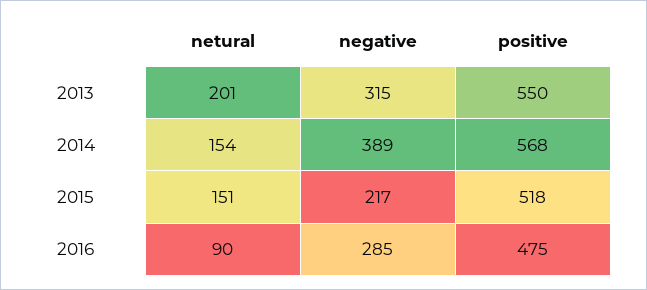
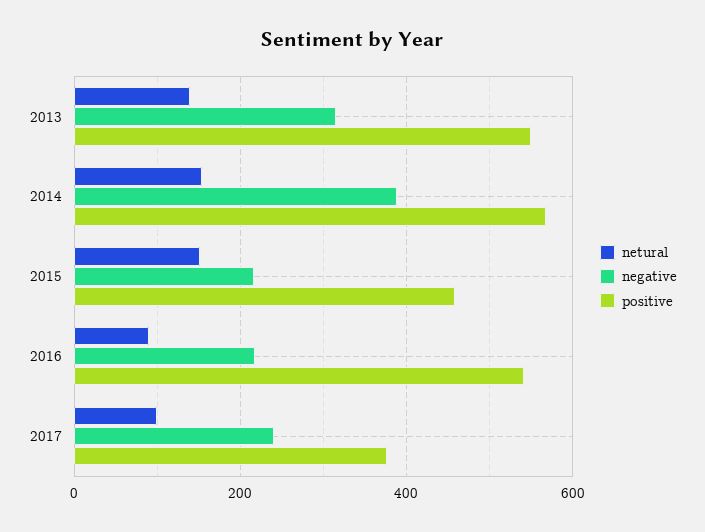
netural, 2013: 201 -> 140
positive, 2015: 518 -> 460
negative, 2016: 285 -> 220
positive, 2016: 475 -> 540
netural, 2017: none -> 100
negative, 2017: none -> 240
positive, 2017: none -> 380

